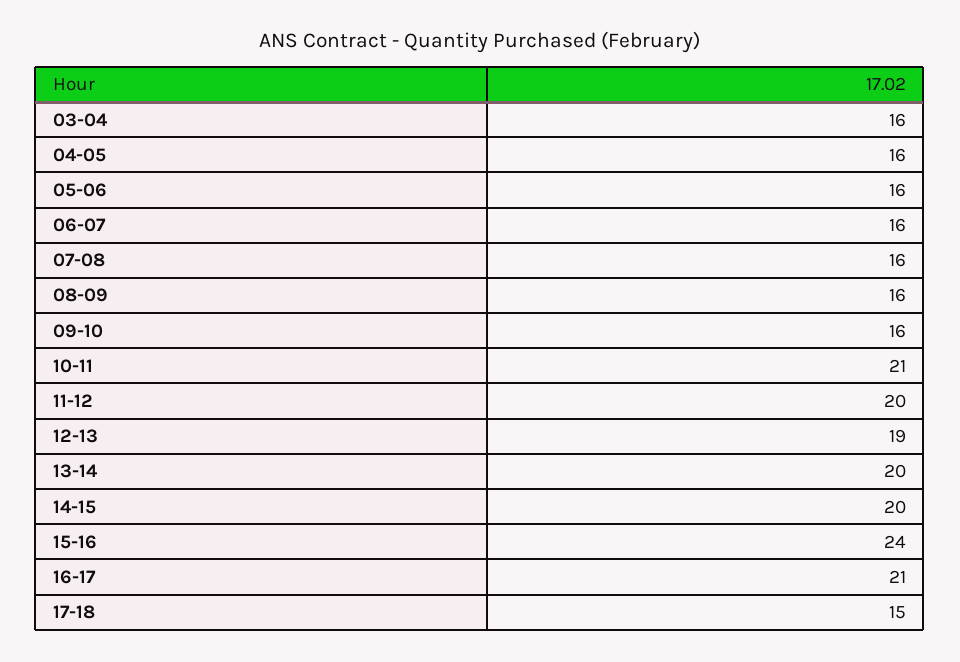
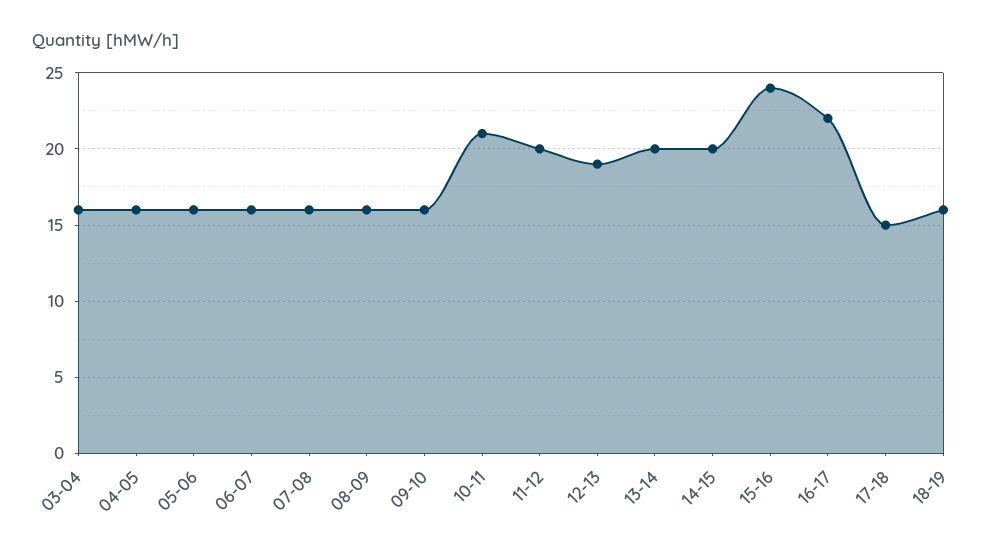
16-17: 21 -> 22
18-19: none -> 16

